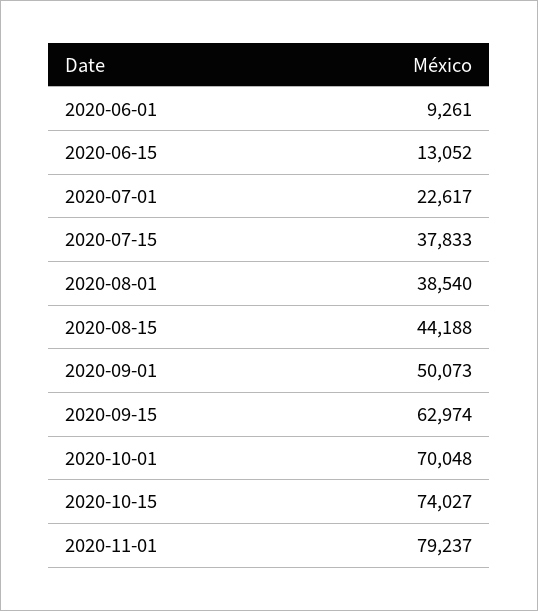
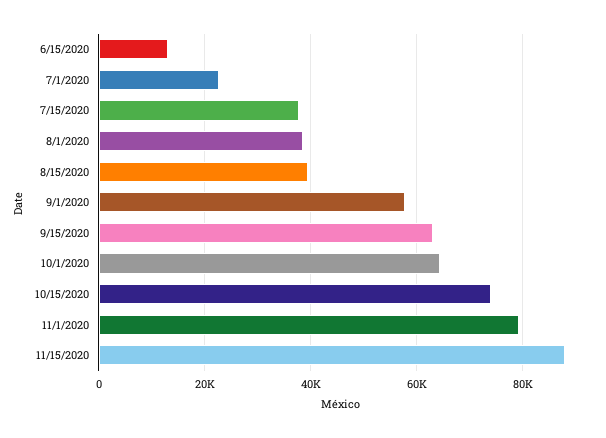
2020-06-01: 9261 -> none
2020-08-15: 44188 -> 40000
2020-09-01: 50073 -> 58000
2020-10-01: 70048 -> 64000
11/15/2020: none -> 88000

